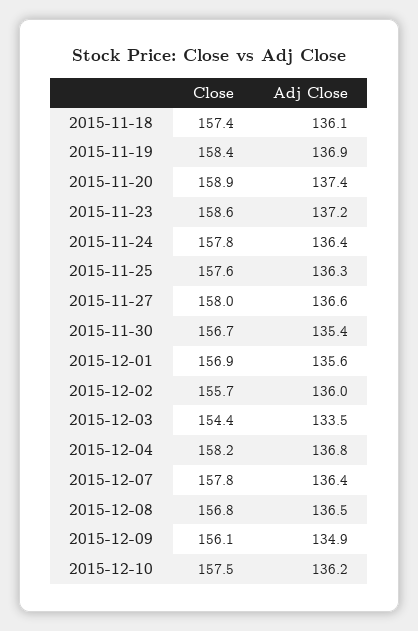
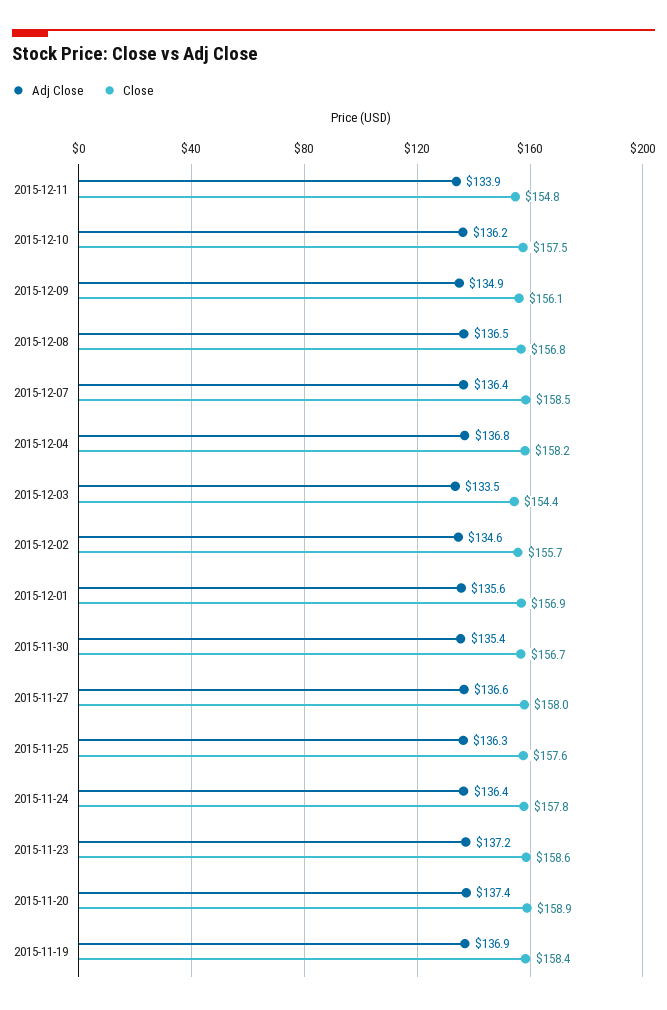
Close, 2015-11-18: 157.4 -> none
Adj Close, 2015-11-18: 136.1 -> none
Adj Close, 2015-12-02: 136 -> 134.6
Close, 2015-12-07: 157.8 -> 158.5
Adj Close, 2015-12-11: none -> 133.9
Close, 2015-12-11: none -> 154.8

